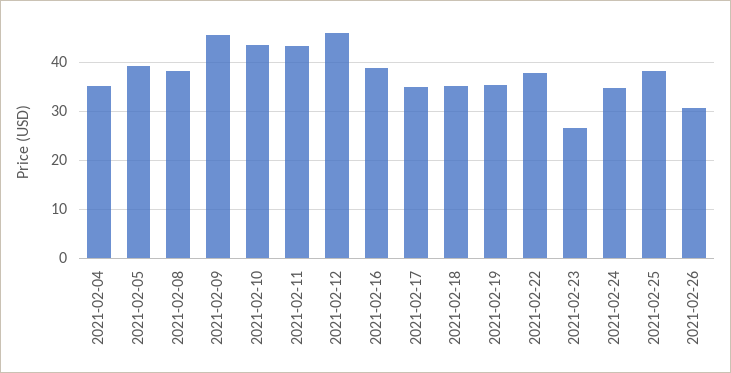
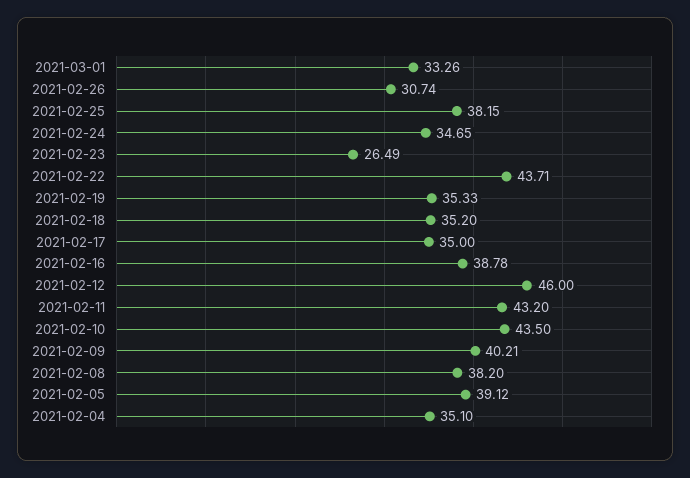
2021-02-09: 46 -> 40.21
2021-02-22: 38 -> 43.71
2021-03-01: none -> 33.26

